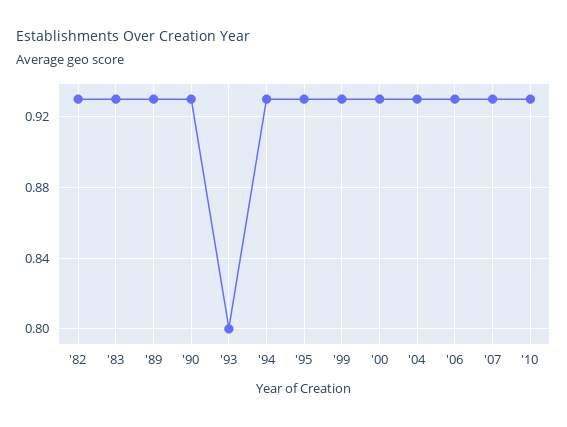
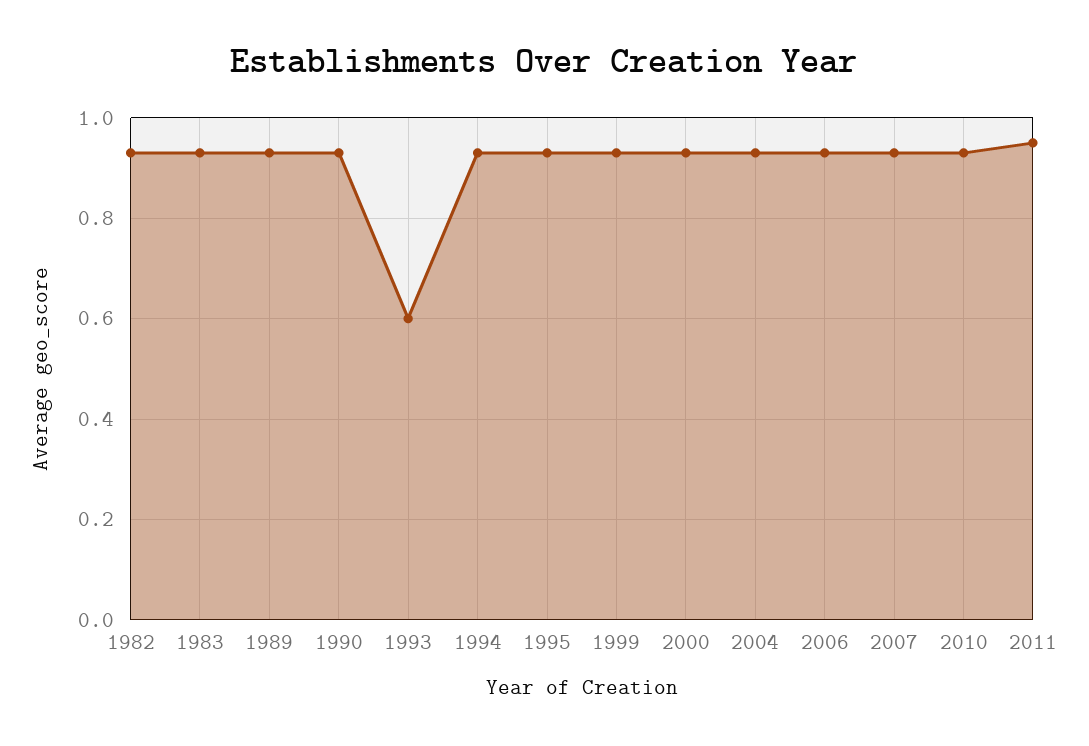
'93: 0.8 -> 0.6
2011: none -> 0.95

